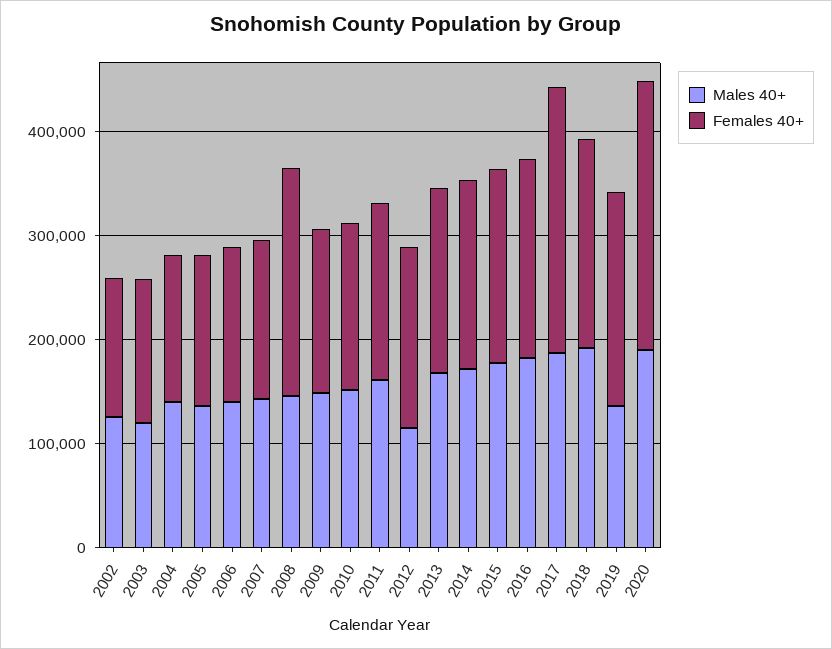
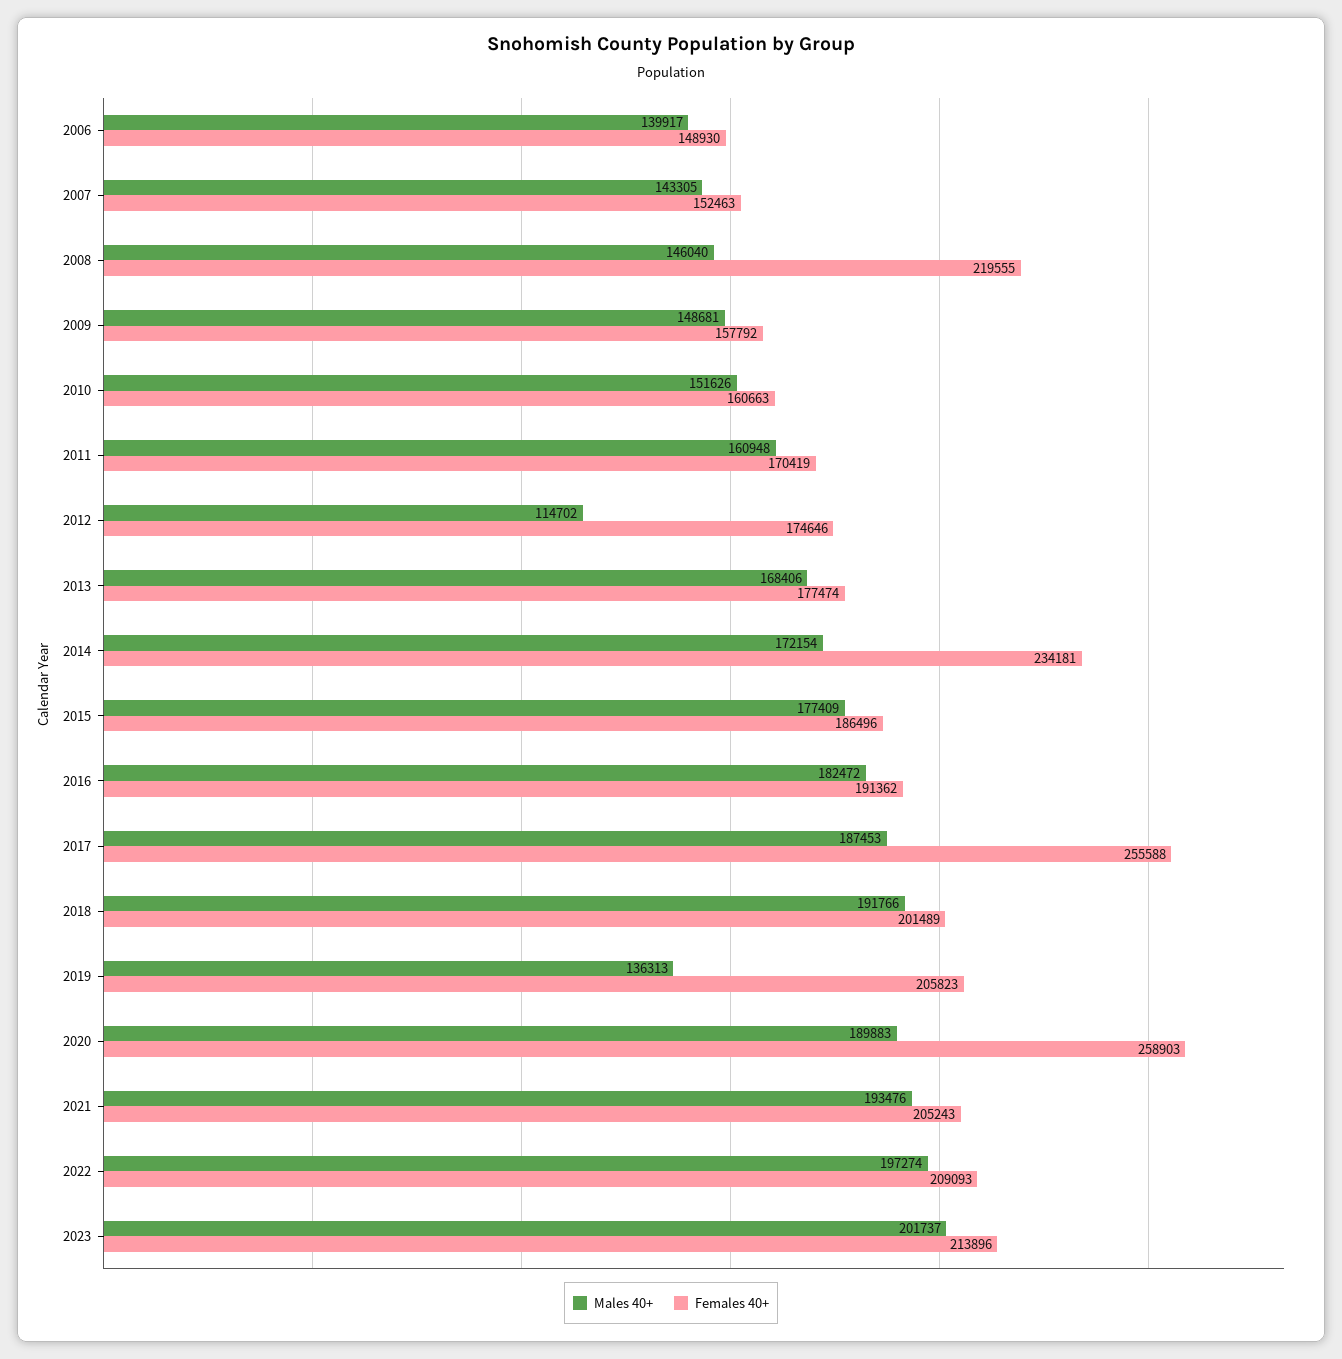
Males 40+, 2002: 120000 -> none
Females 40+, 2002: 140000 -> none
Males 40+, 2003: 120000 -> none
Females 40+, 2003: 140000 -> none
Males 40+, 2004: 140000 -> none
Females 40+, 2004: 140000 -> none
Males 40+, 2005: 140000 -> none
Females 40+, 2005: 140000 -> none
Females 40+, 2014: 180000 -> 234181
Males 40+, 2021: none -> 193476
Females 40+, 2021: none -> 205243
Males 40+, 2022: none -> 197274
Females 40+, 2022: none -> 209093
Males 40+, 2023: none -> 201737
Females 40+, 2023: none -> 213896

